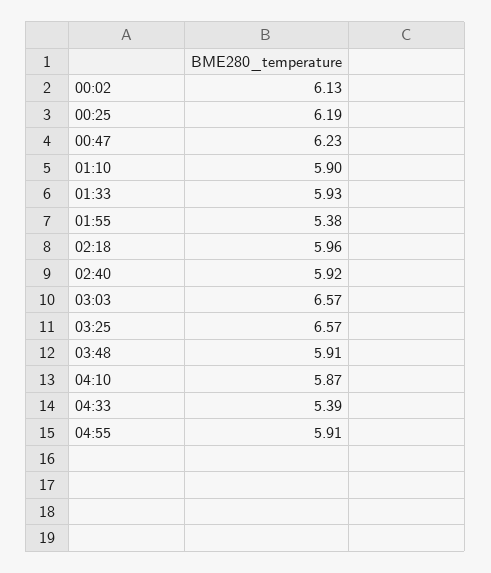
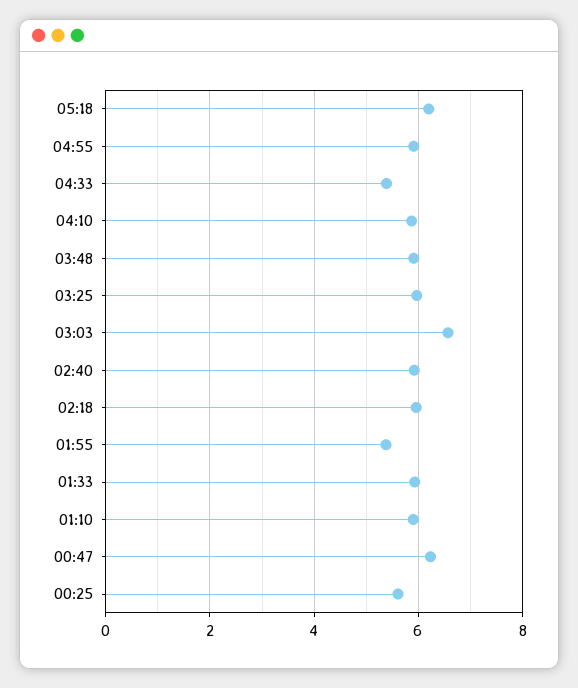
00:02: 6.13 -> none
00:25: 6.19 -> 5.6
03:25: 6.57 -> 6
05:18: none -> 6.2

